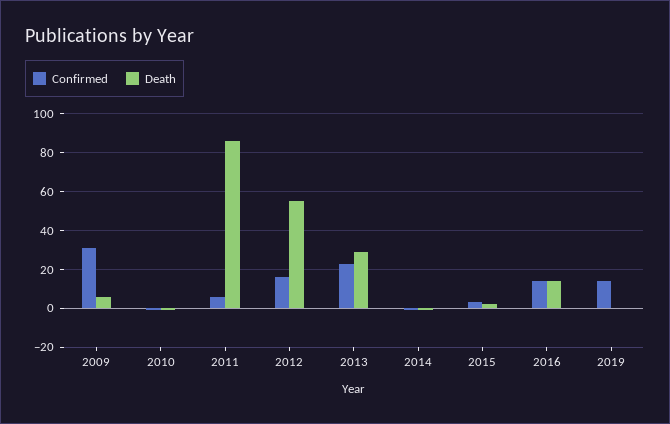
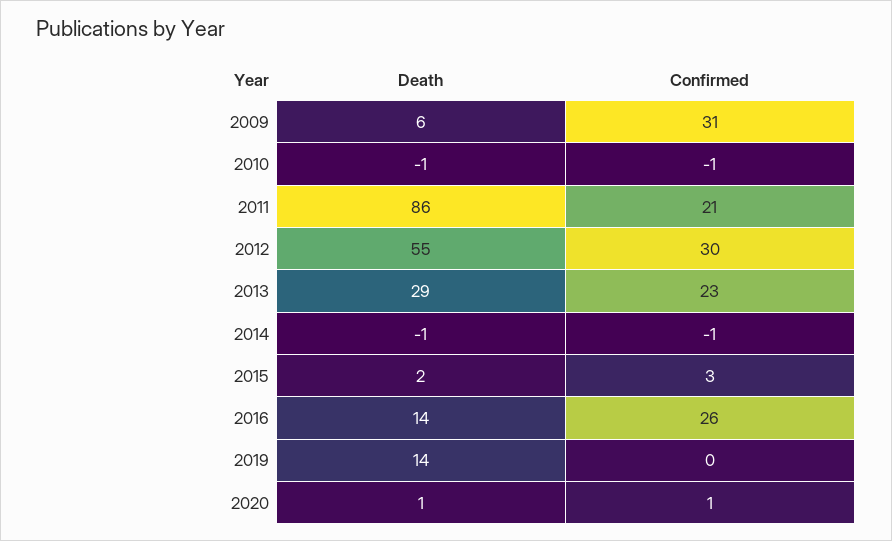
Confirmed, 2011: 5 -> 21
Confirmed, 2012: 15 -> 30
Confirmed, 2016: 15 -> 26
Confirmed, 2019: 15 -> 0
Death, 2019: 0 -> 14
Death, 2020: none -> 1
Confirmed, 2020: none -> 1

